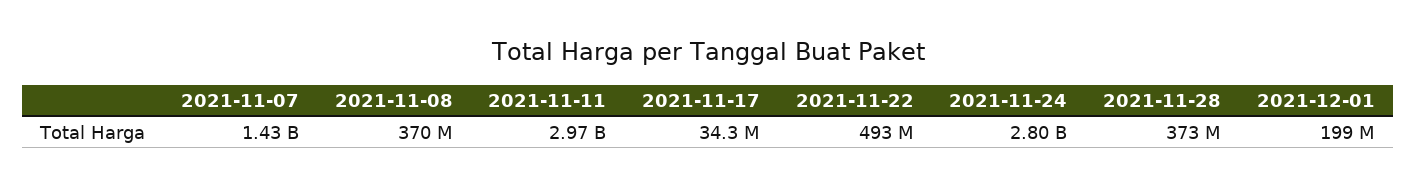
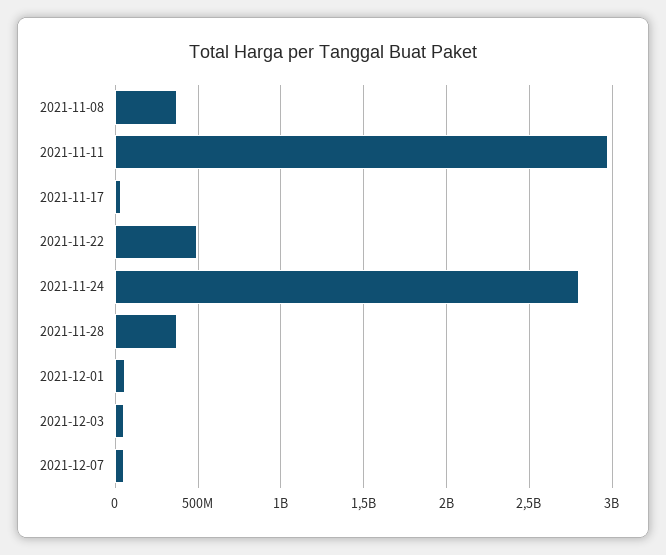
2021-11-07: 1430000000 -> none
2021-12-01: 199000000 -> 50000000
2021-12-03: none -> 50000000
2021-12-07: none -> 50000000

